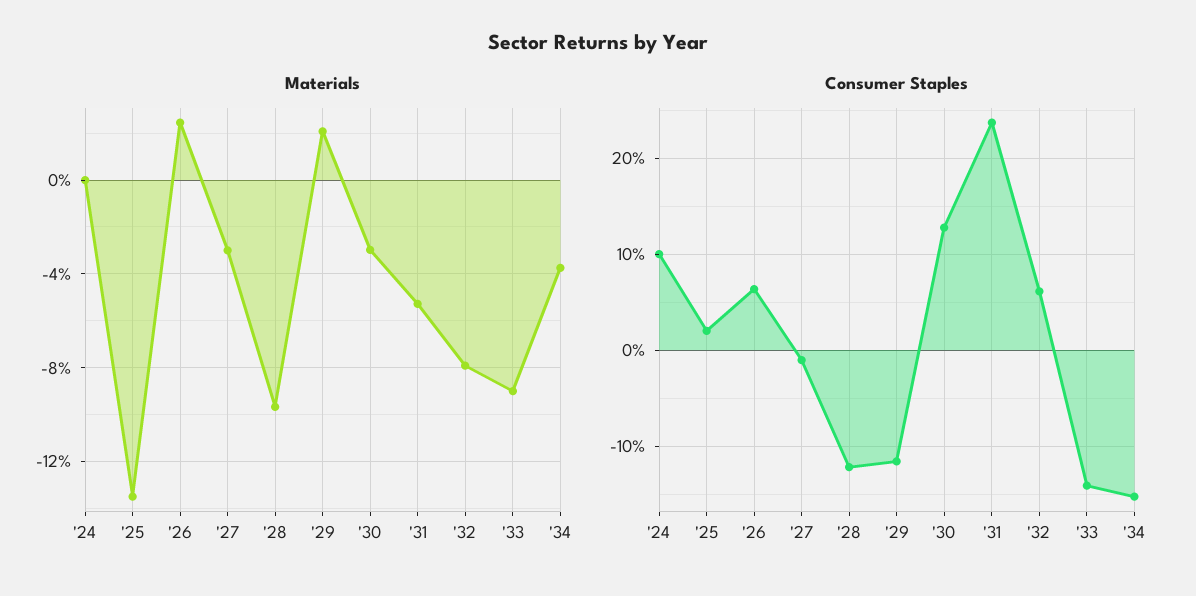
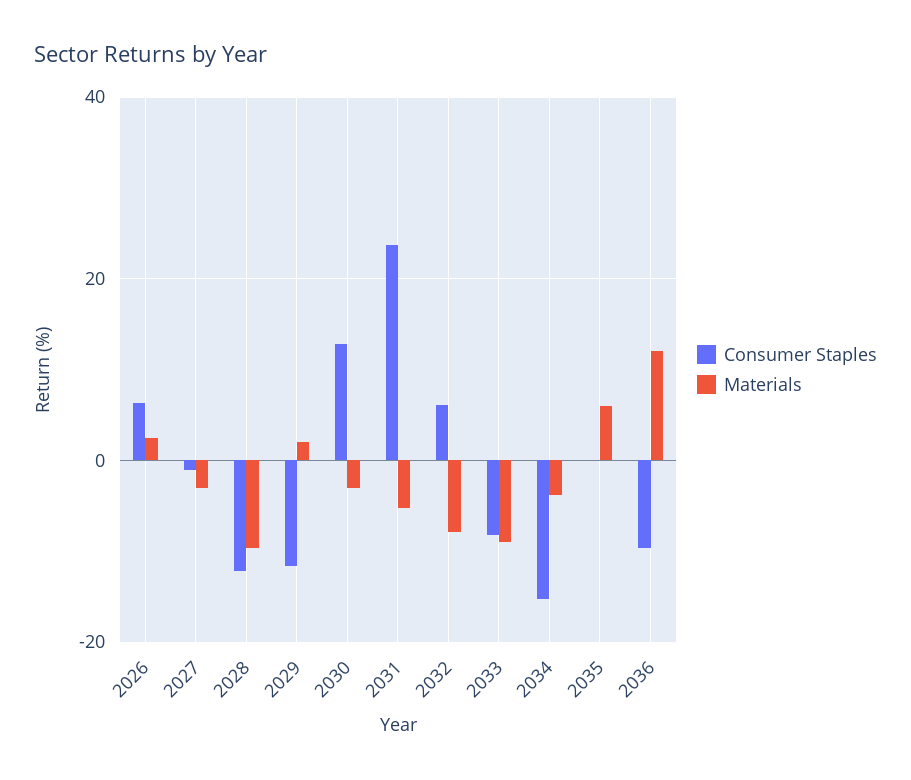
Materials, '24: 0 -> none
Materials, '25: -13.5 -> none
Consumer Staples, '24: 10 -> none
Consumer Staples, '25: 2 -> none
Consumer Staples, '33: -14 -> -8
Consumer Staples, 2035: none -> 0
Materials, 2035: none -> 6
Consumer Staples, 2036: none -> -10
Materials, 2036: none -> 12

